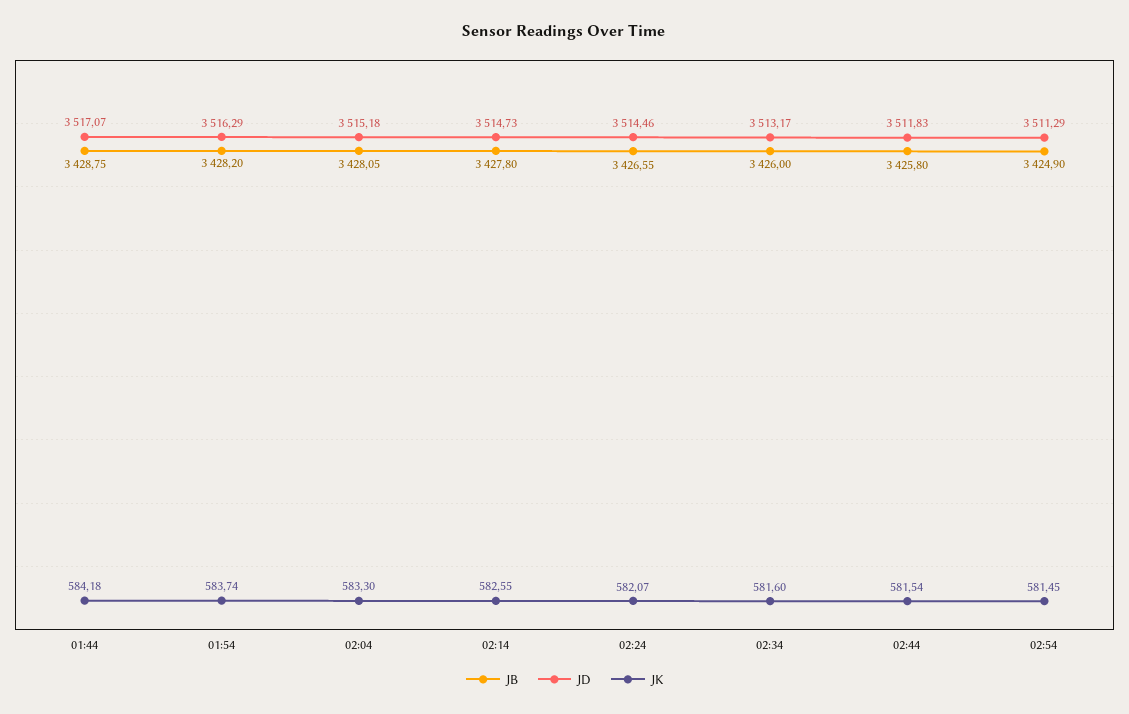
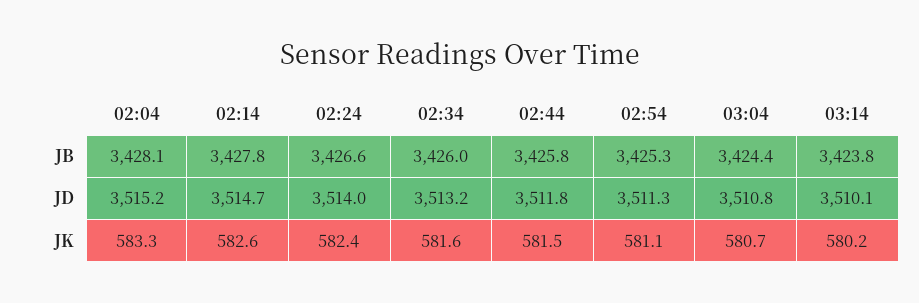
JB, 01:44: 3428.75 -> none
JD, 01:44: 3517.07 -> none
JK, 01:44: 584.18 -> none
JB, 01:54: 3428.2 -> none
JD, 01:54: 3516.29 -> none
JK, 01:54: 583.74 -> none
JD, 02:24: 3514.46 -> 3514
JK, 02:24: 582.07 -> 582.4
JB, 02:54: 3424.9 -> 3425.3
JK, 02:54: 581.45 -> 581.1
JB, 03:04: none -> 3424.4
JB, 03:14: none -> 3423.8
JD, 03:04: none -> 3510.8
JD, 03:14: none -> 3510.1
JK, 03:04: none -> 580.7
JK, 03:14: none -> 580.2

